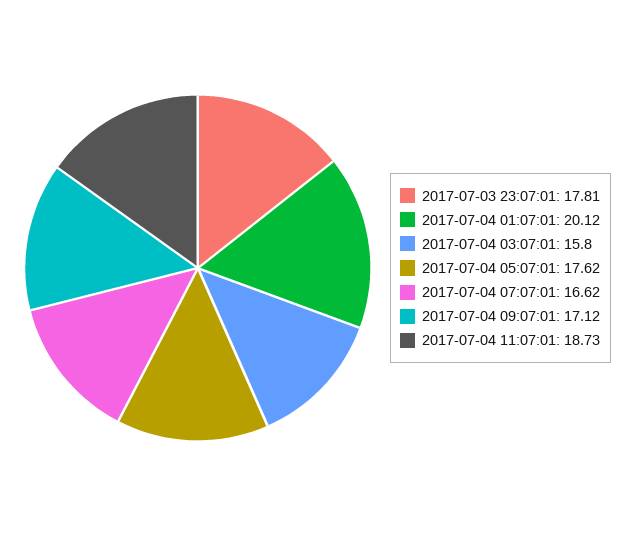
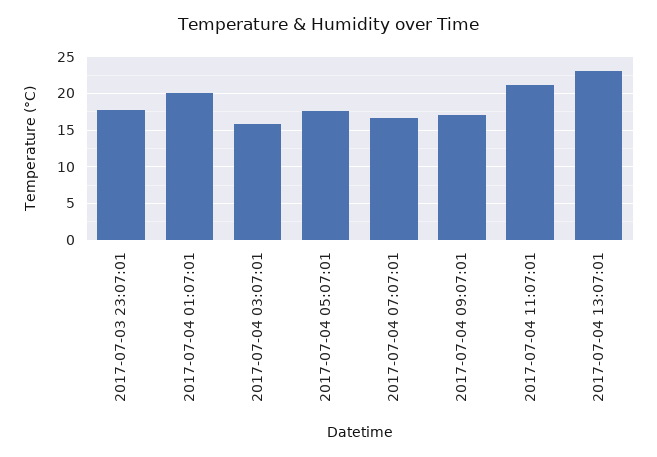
2017-07-04 11:07:01: 18.73 -> 21
2017-07-04 13:07:01: none -> 23

